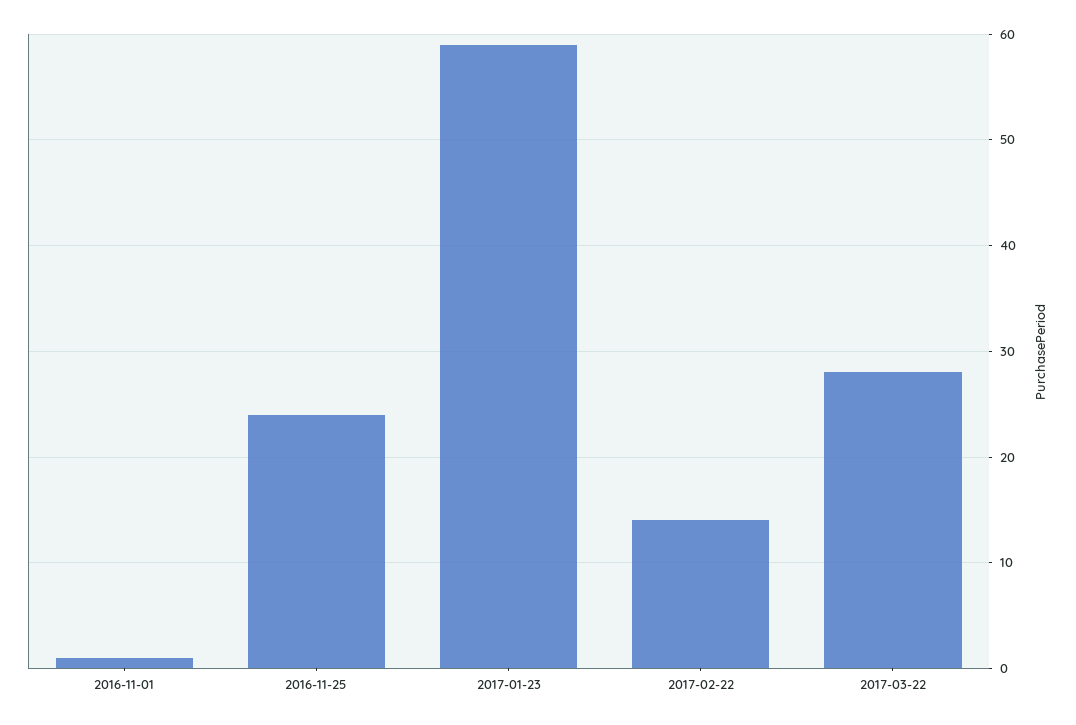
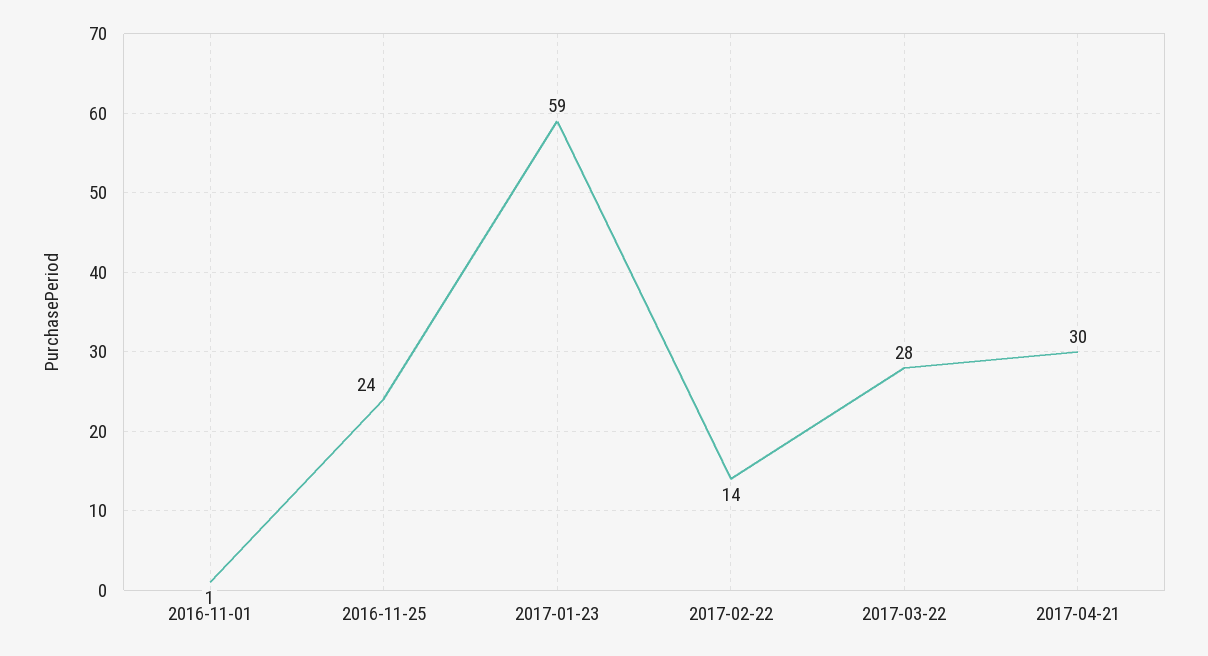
2017-04-21: none -> 30

